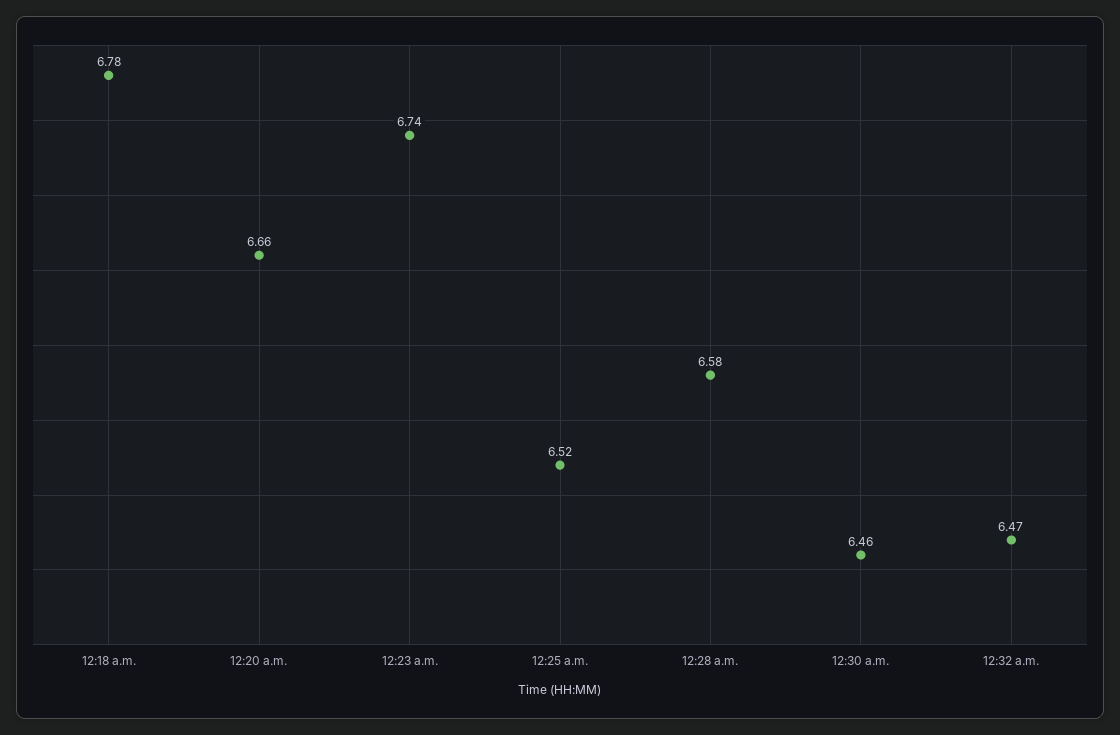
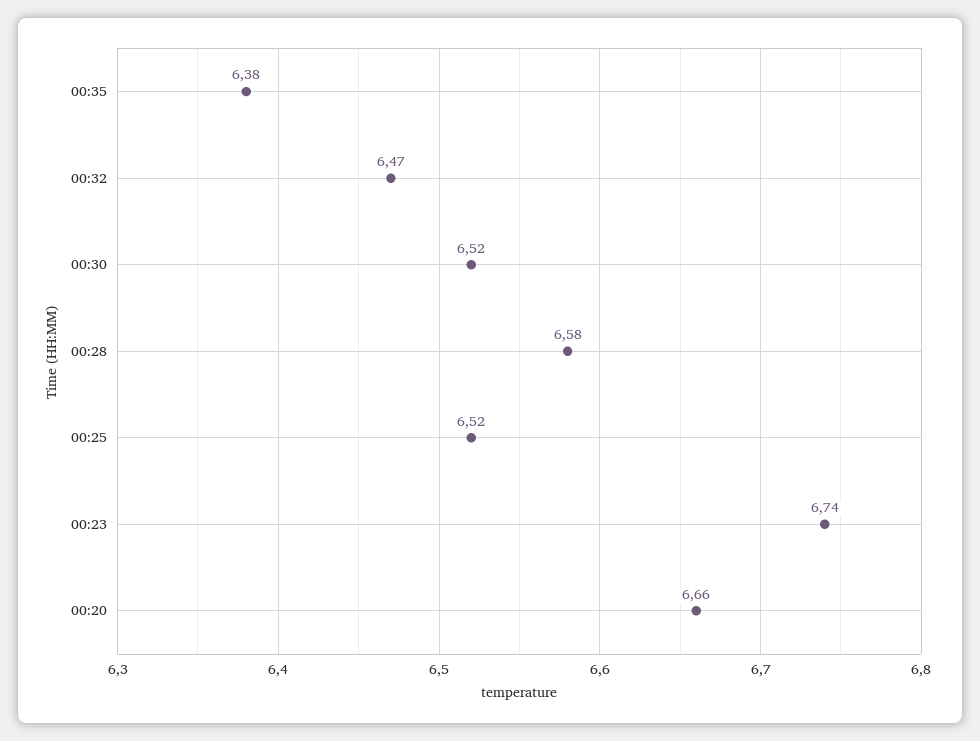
12:18 a.m.: 6.78 -> none
12:30 a.m.: 6.46 -> 6.52
00:35: none -> 6.38

